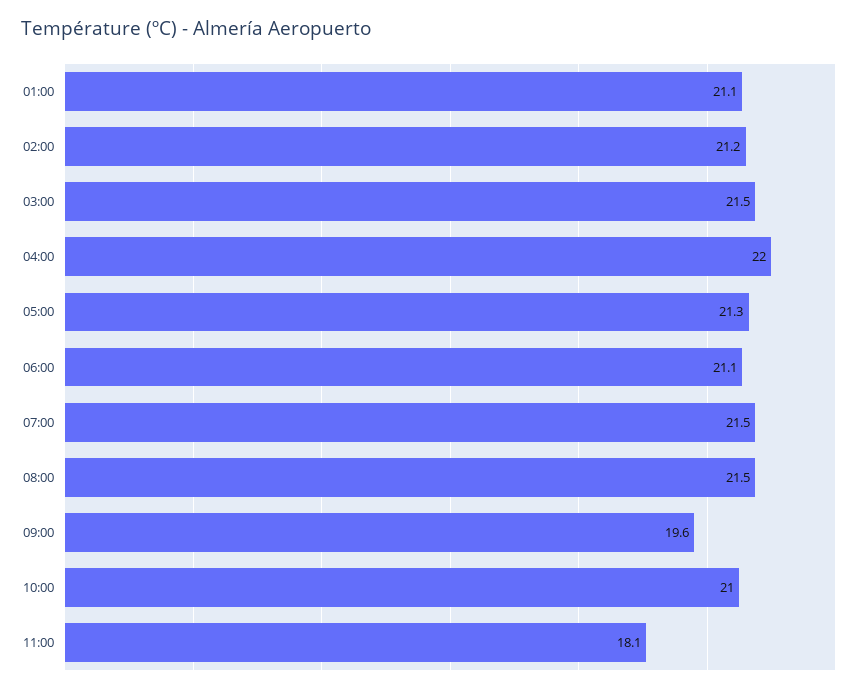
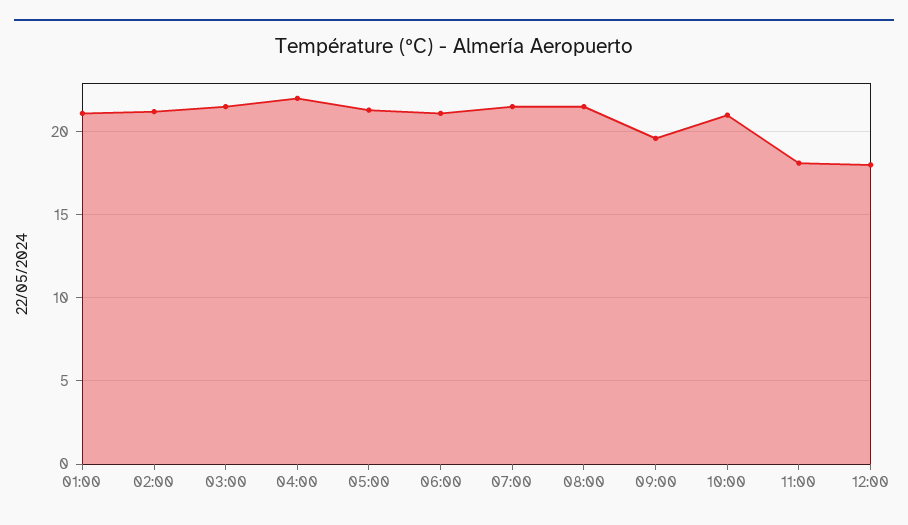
12:00: none -> 18

